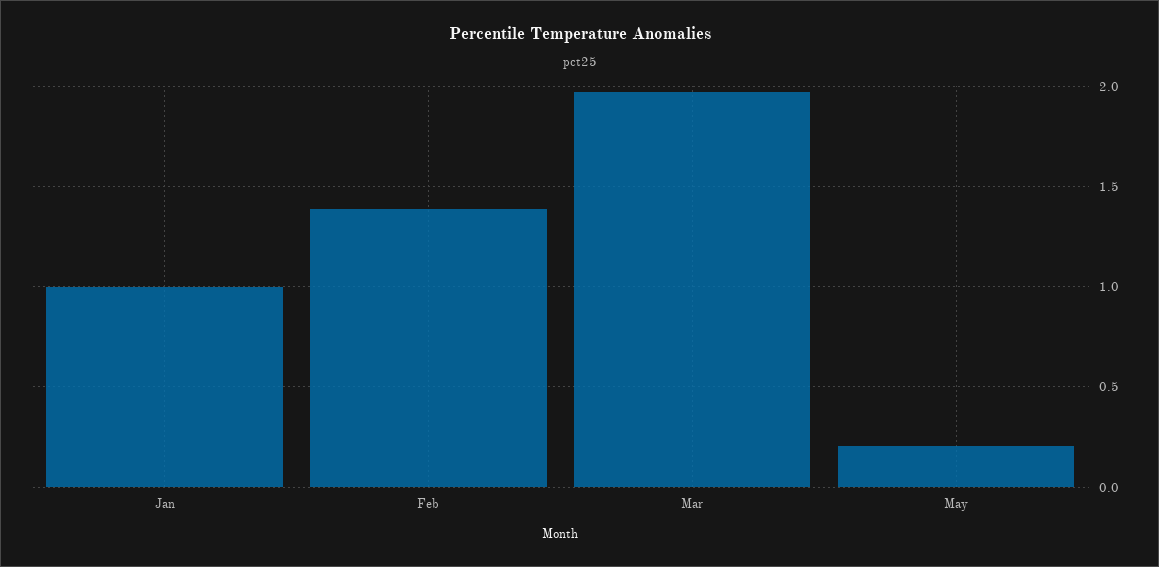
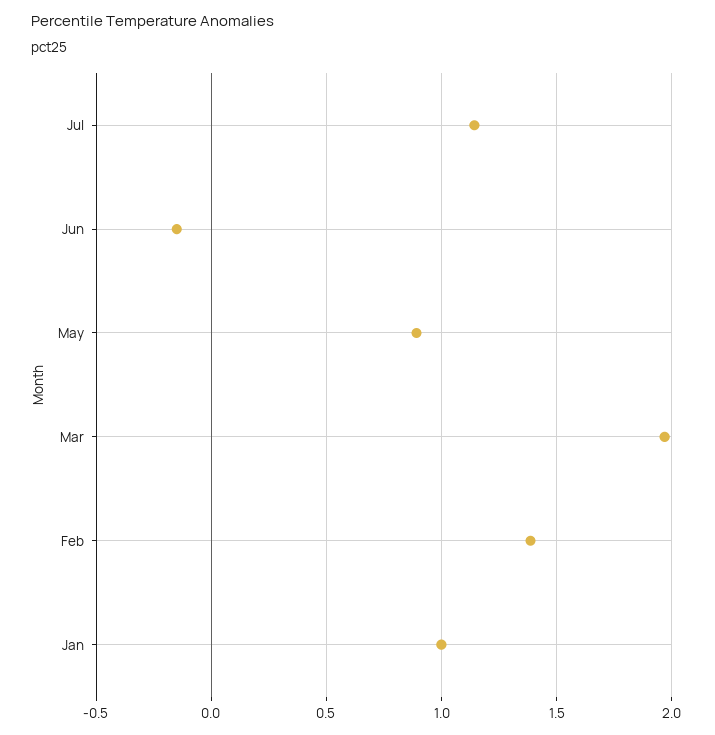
May: 0.2 -> 0.9
Jul: none -> 1.15
Jun: none -> -0.15

